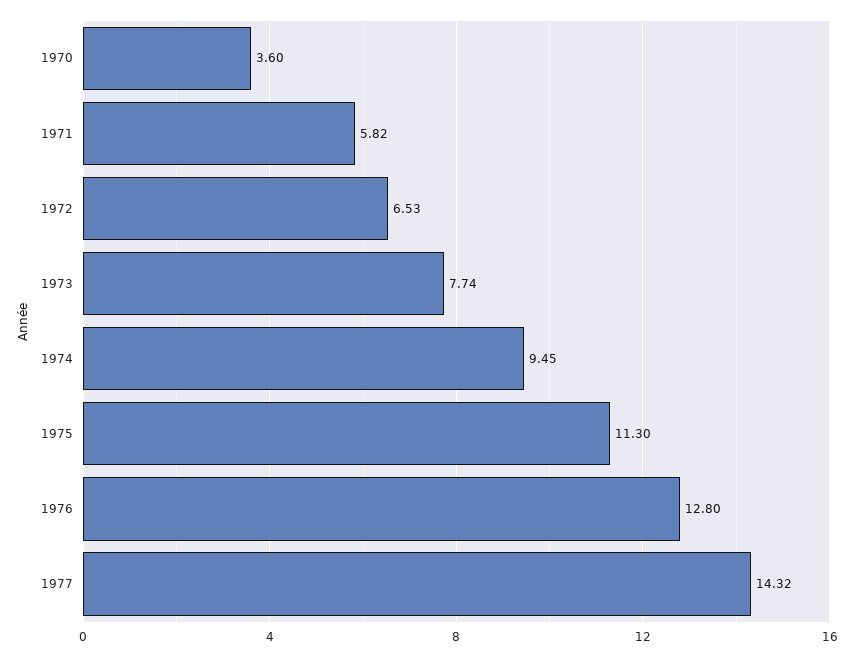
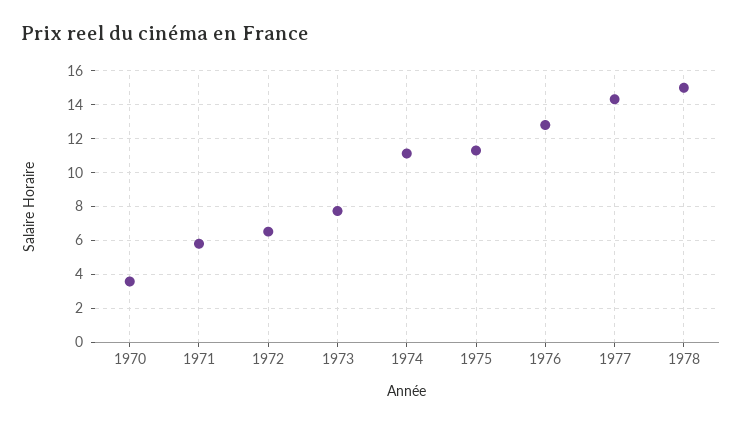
1974: 9.45 -> 11
1978: none -> 15

